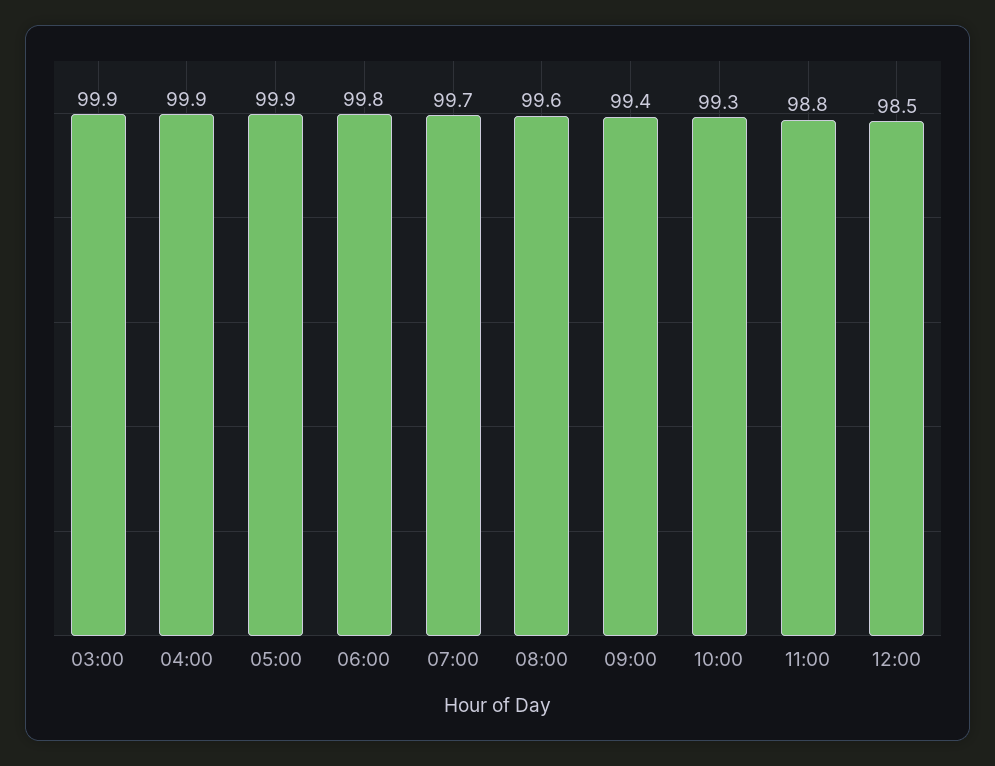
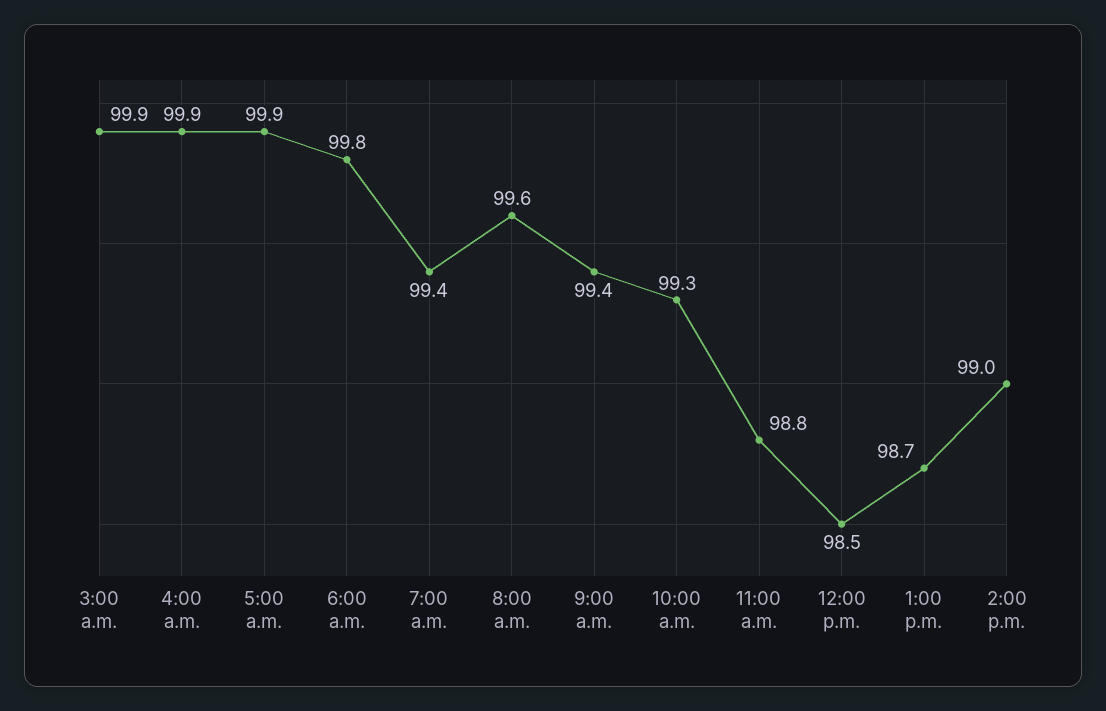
07:00: 99.7 -> 99.4
1:00 p.m.: none -> 98.7
2:00 p.m.: none -> 99

